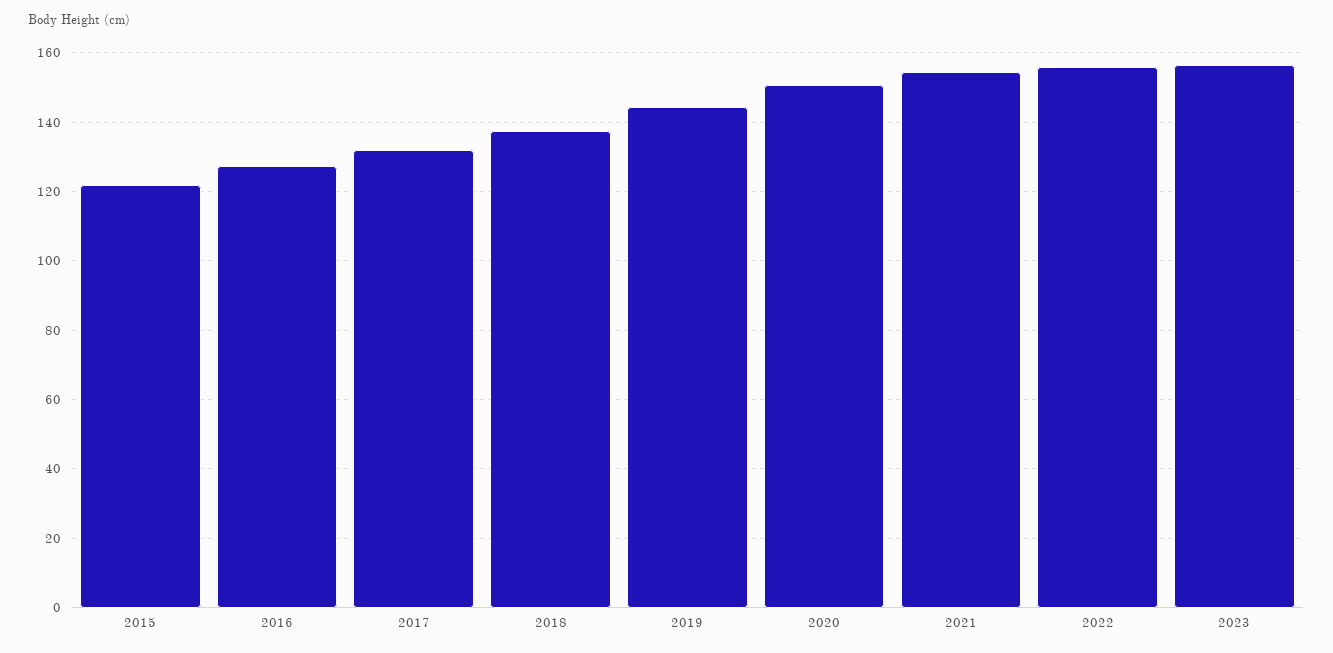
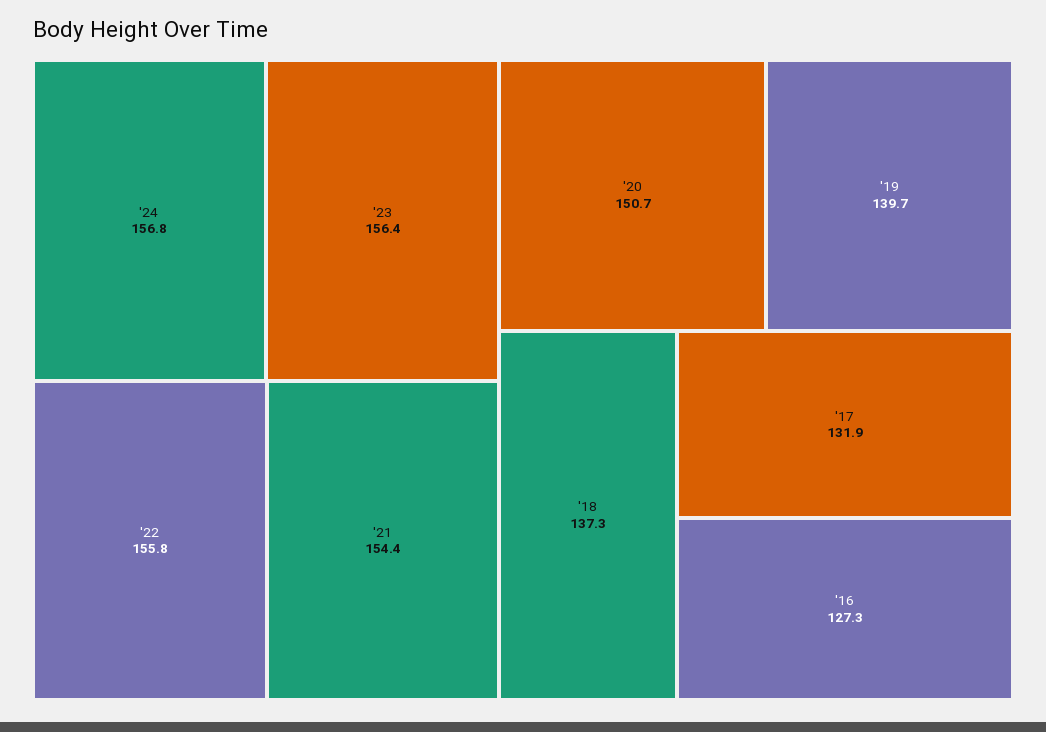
2015: 122 -> none
2019: 144 -> 139.7
'24: none -> 156.8

